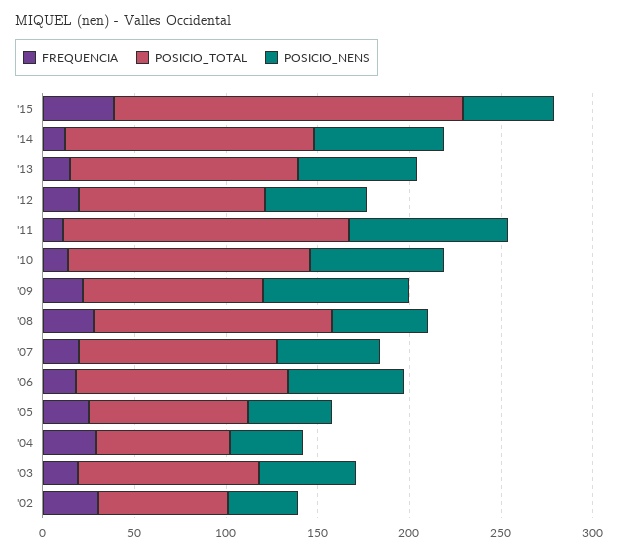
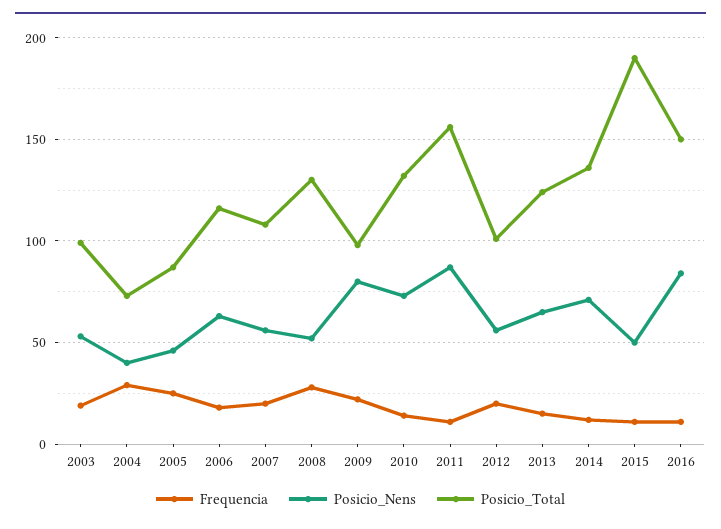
FREQUENCIA, '15: 40 -> 10
FREQUENCIA, '02: 30 -> none
POSICIO_TOTAL, '02: 70 -> none
POSICIO_NENS, '02: 40 -> none
FREQUENCIA, 2016: none -> 10
POSICIO_NENS, 2016: none -> 85
POSICIO_TOTAL, 2016: none -> 150

